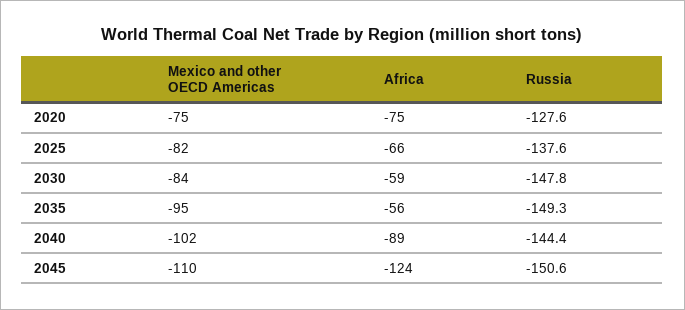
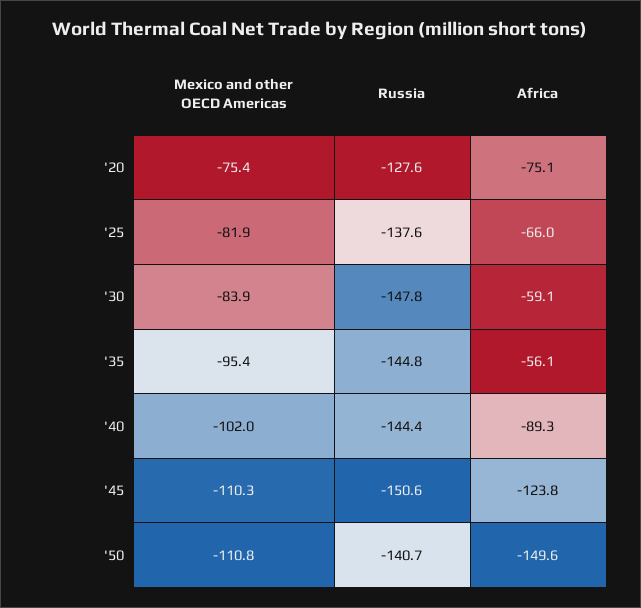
Russia, 2035: -149.3 -> -144.8
Mexico and other OECD Americas, '50: none -> -110.8
Russia, '50: none -> -140.7
Africa, '50: none -> -149.6

